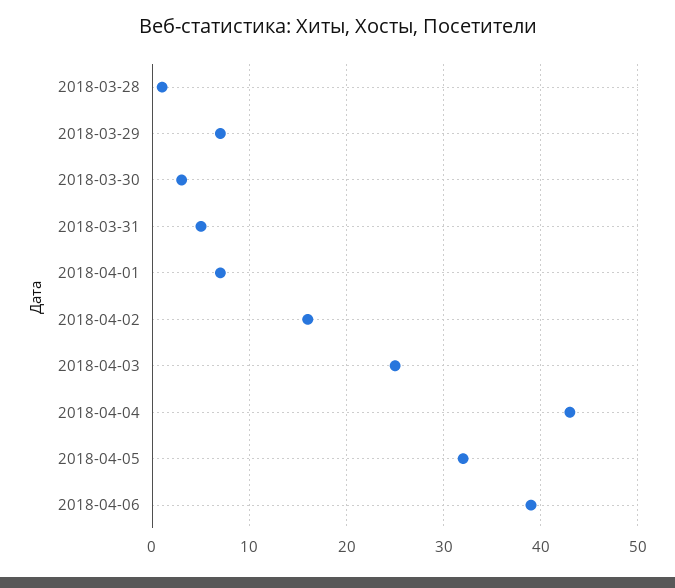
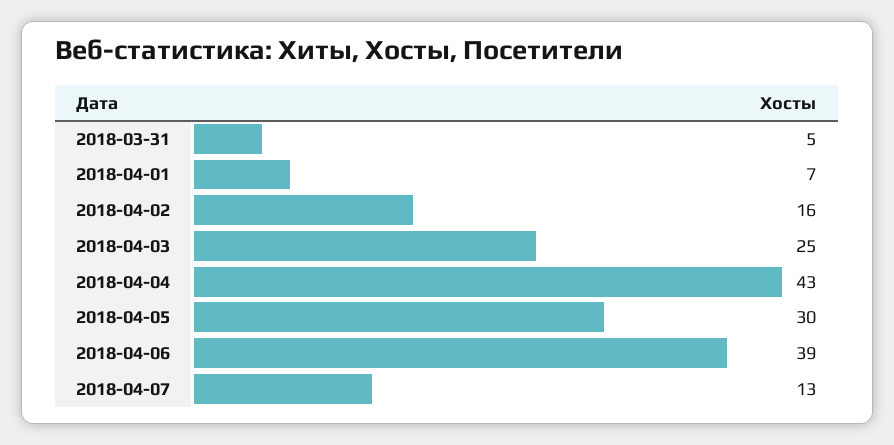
2018-03-28: 1 -> none
2018-03-29: 7 -> none
2018-03-30: 3 -> none
2018-04-05: 32 -> 30
2018-04-07: none -> 13

